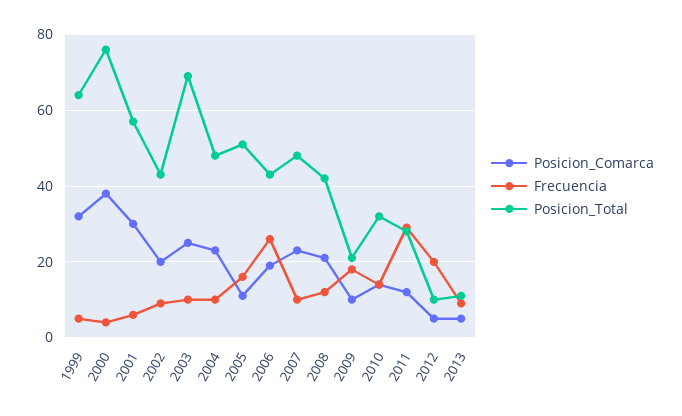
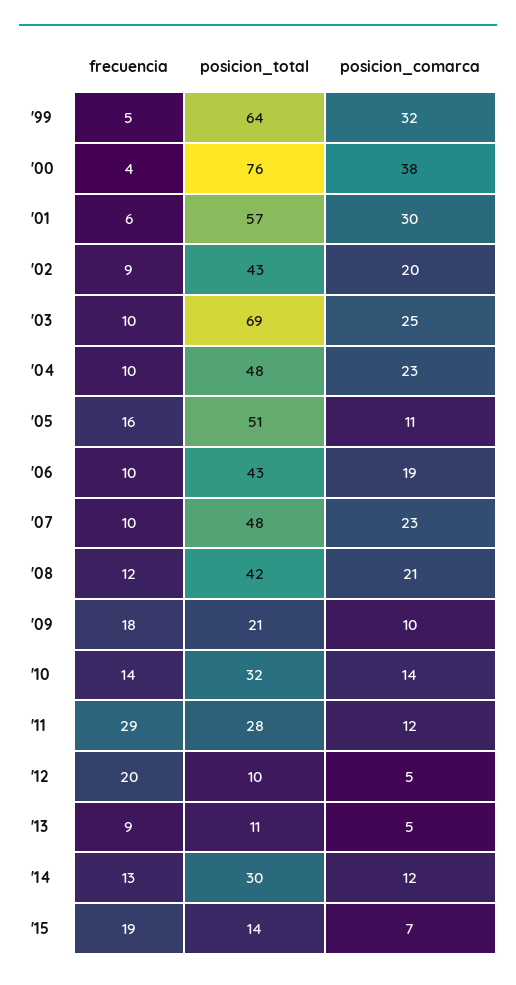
Frecuencia, 2006: 25 -> 10
Frecuencia, '14: none -> 13
Posicion_Total, '14: none -> 30
Posicion_Comarca, '14: none -> 12
Frecuencia, '15: none -> 19
Posicion_Total, '15: none -> 14
Posicion_Comarca, '15: none -> 7

